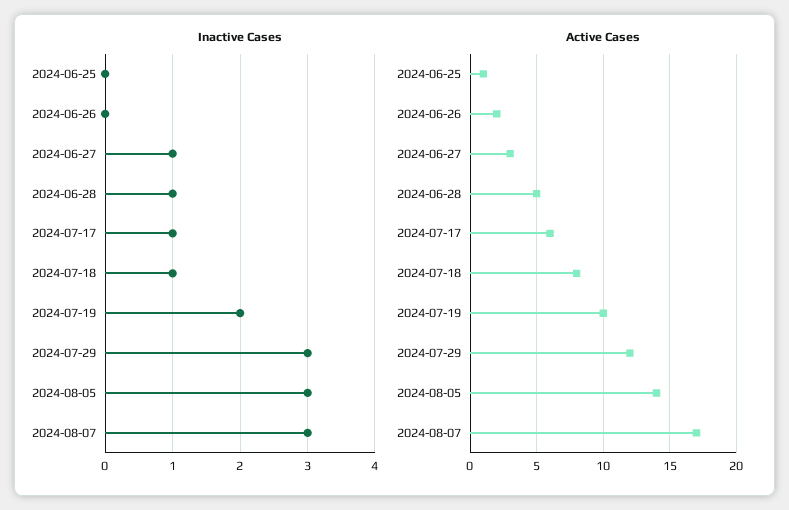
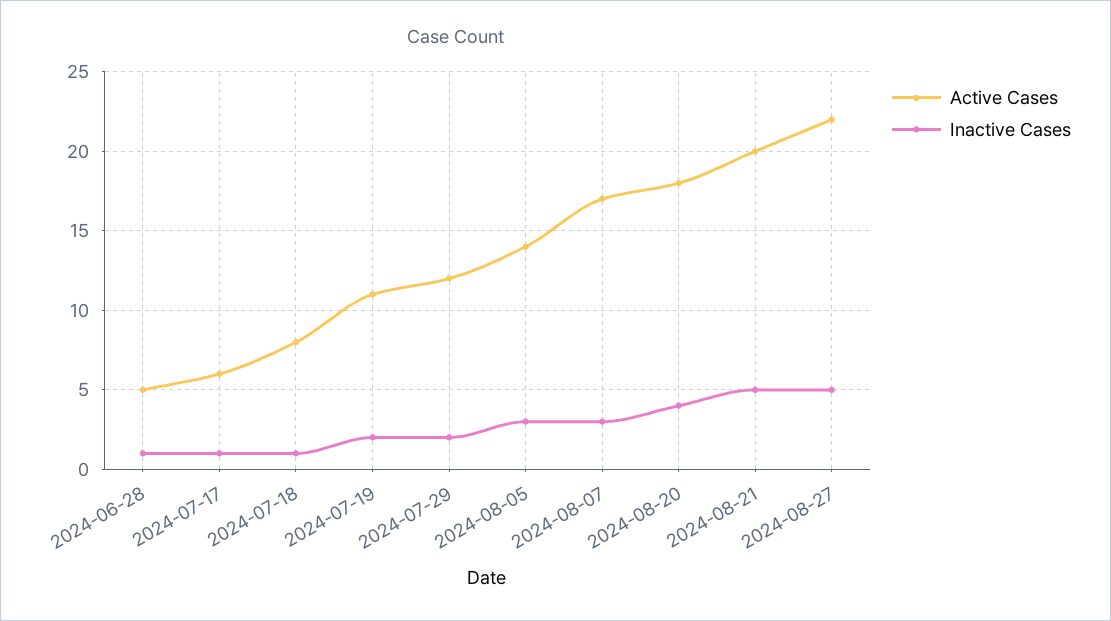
Inactive Cases, 2024-06-25: 0 -> none
Inactive Cases, 2024-06-26: 0 -> none
Inactive Cases, 2024-06-27: 1 -> none
Inactive Cases, 2024-07-29: 3 -> 2
Active Cases, 2024-06-25: 1 -> none
Active Cases, 2024-06-26: 2 -> none
Active Cases, 2024-06-27: 3 -> none
Active Cases, 2024-07-19: 10 -> 11
Active Cases, 2024-08-20: none -> 18
Inactive Cases, 2024-08-20: none -> 4
Active Cases, 2024-08-21: none -> 20
Inactive Cases, 2024-08-21: none -> 5
Active Cases, 2024-08-27: none -> 22
Inactive Cases, 2024-08-27: none -> 5

